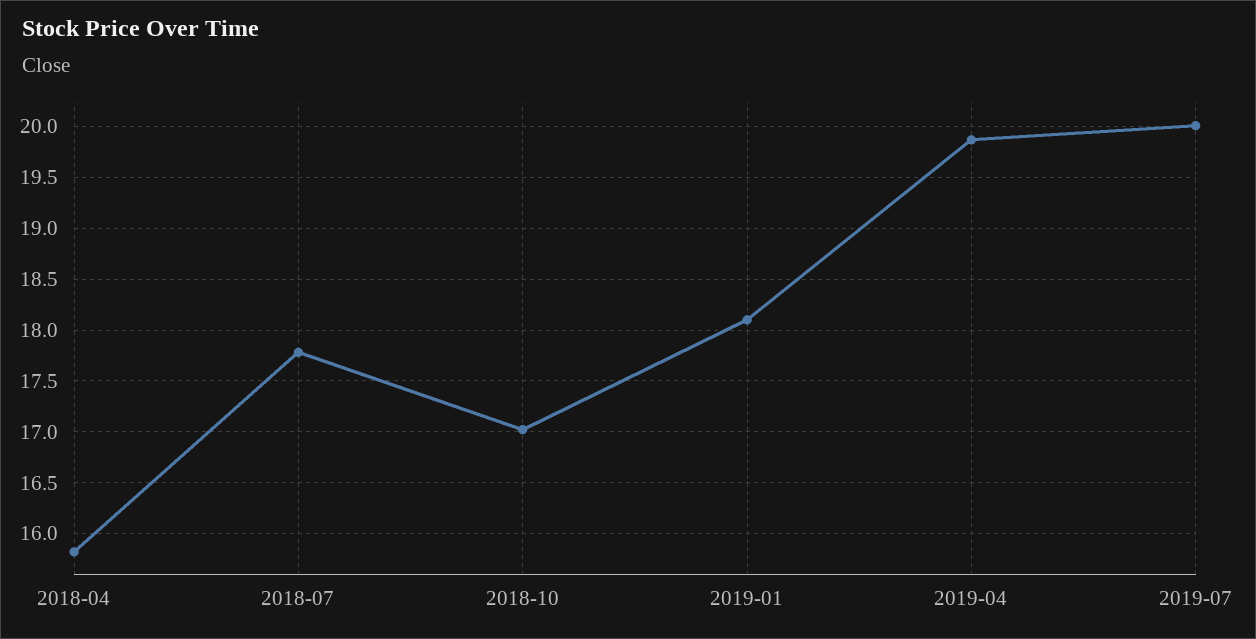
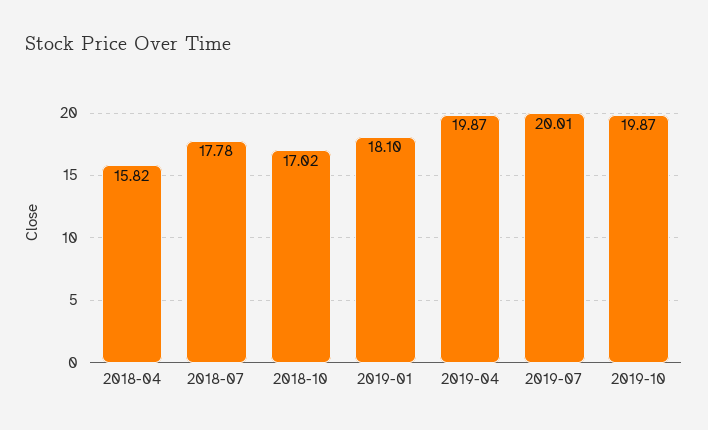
2019-10: none -> 19.87

